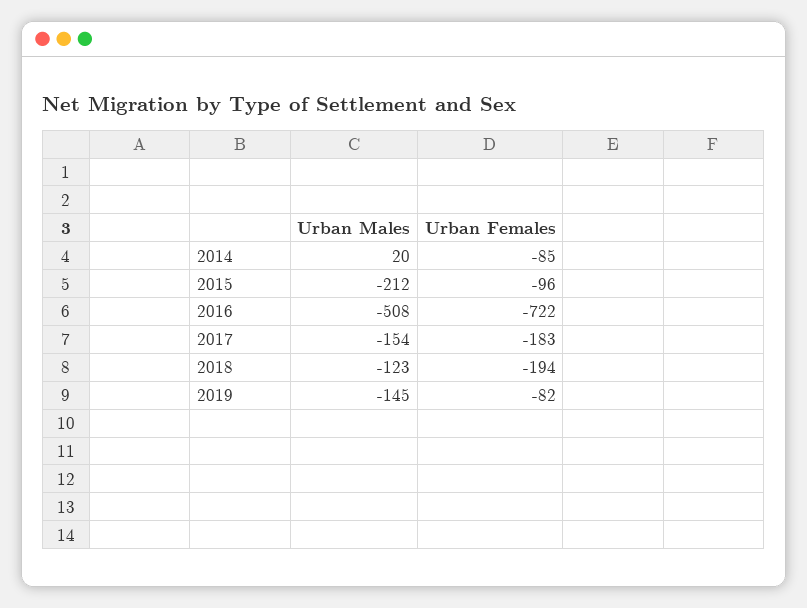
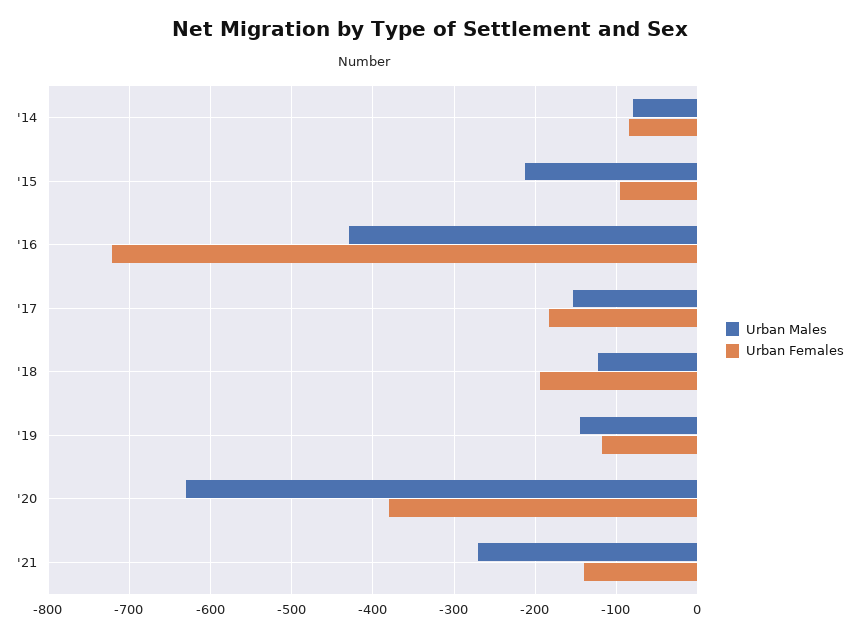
Urban Males, 2014: 20 -> -80
Urban Males, 2016: -508 -> -430
Urban Females, 2019: -82 -> -120
Urban Males, '20: none -> -630
Urban Females, '20: none -> -380
Urban Males, '21: none -> -270
Urban Females, '21: none -> -140

